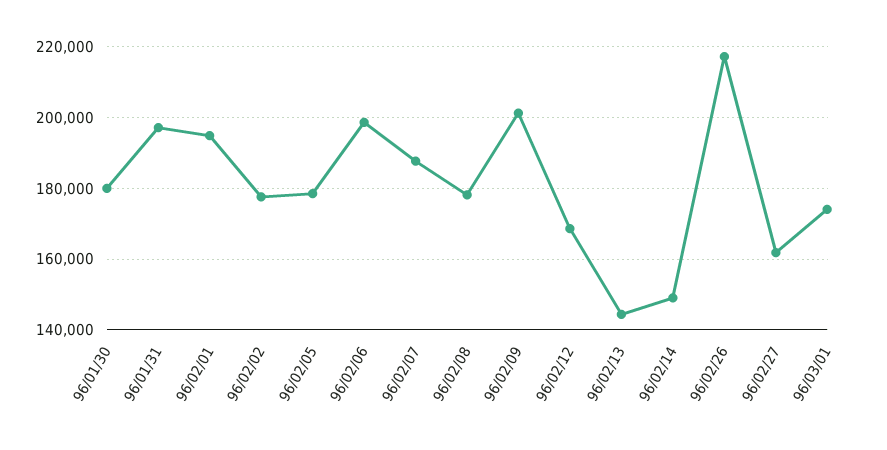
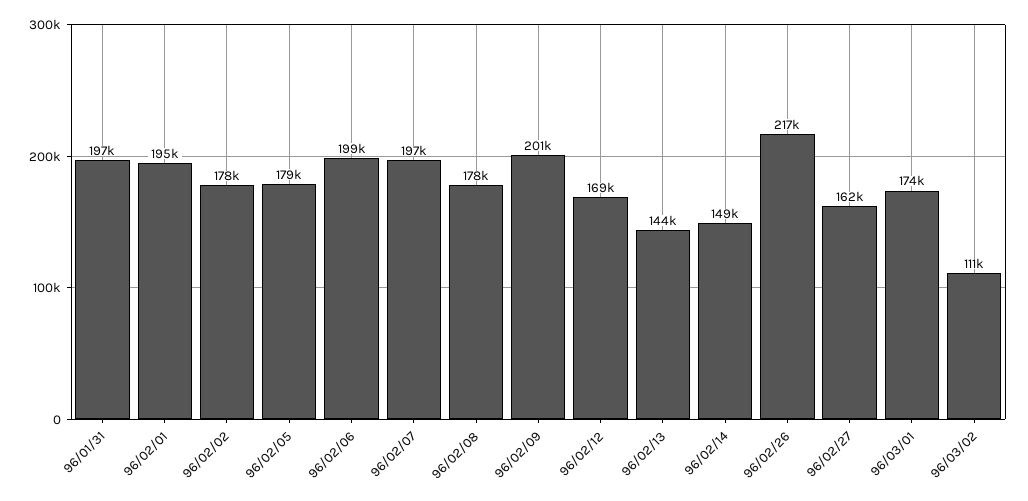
96/01/30: 180000 -> none
96/02/07: 188000 -> 197000
96/03/02: none -> 111000

